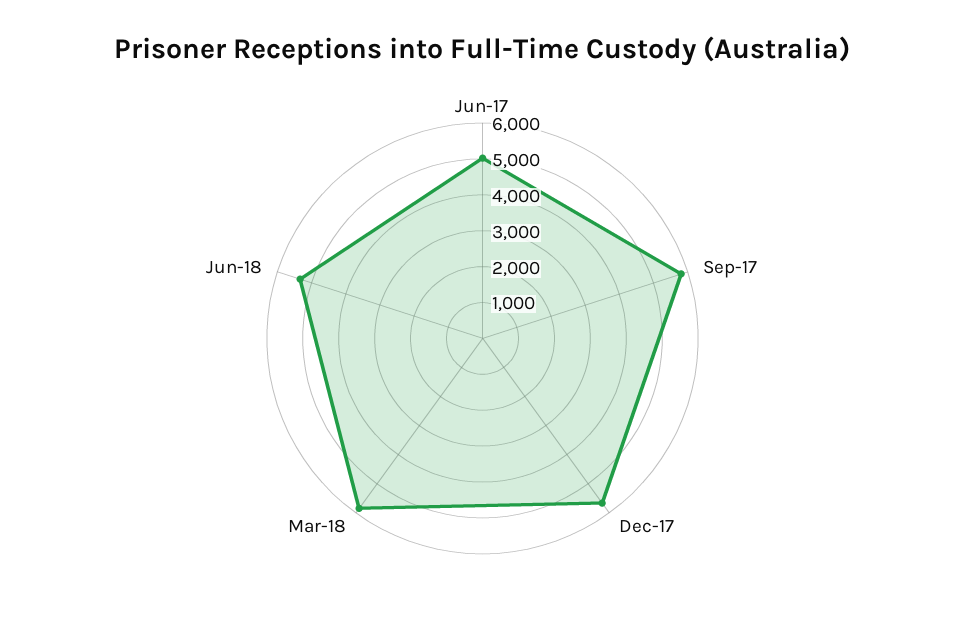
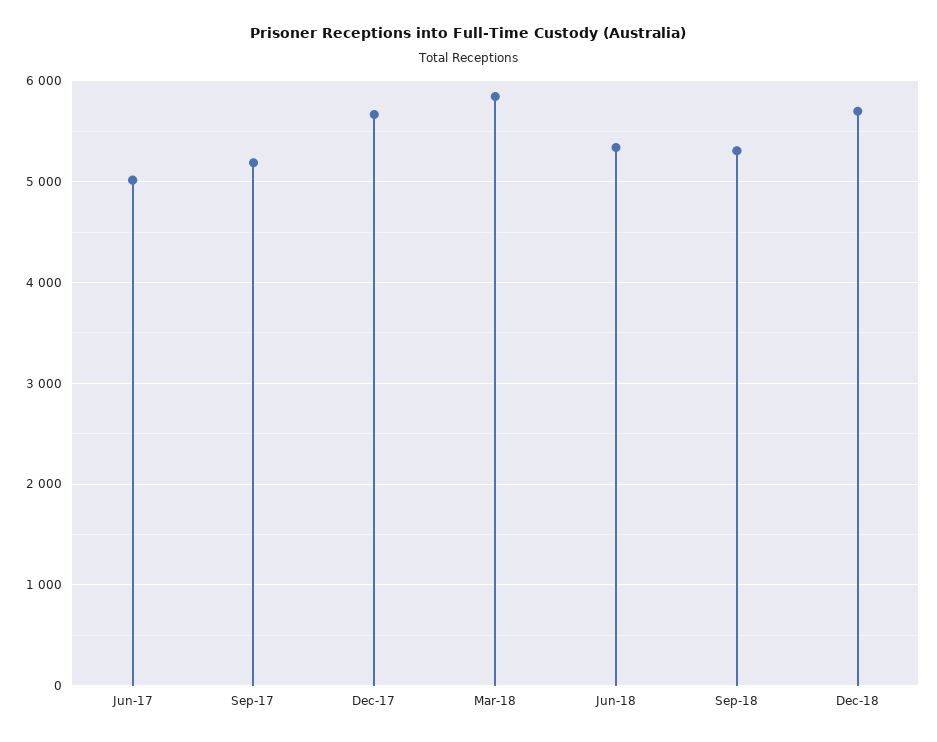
Sep-17: 5750 -> 5200
Sep-18: none -> 5300
Dec-18: none -> 5700

